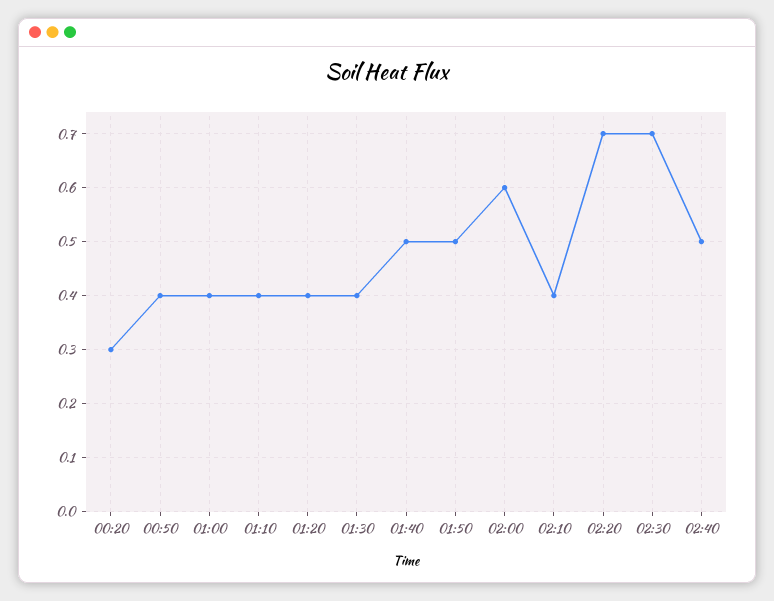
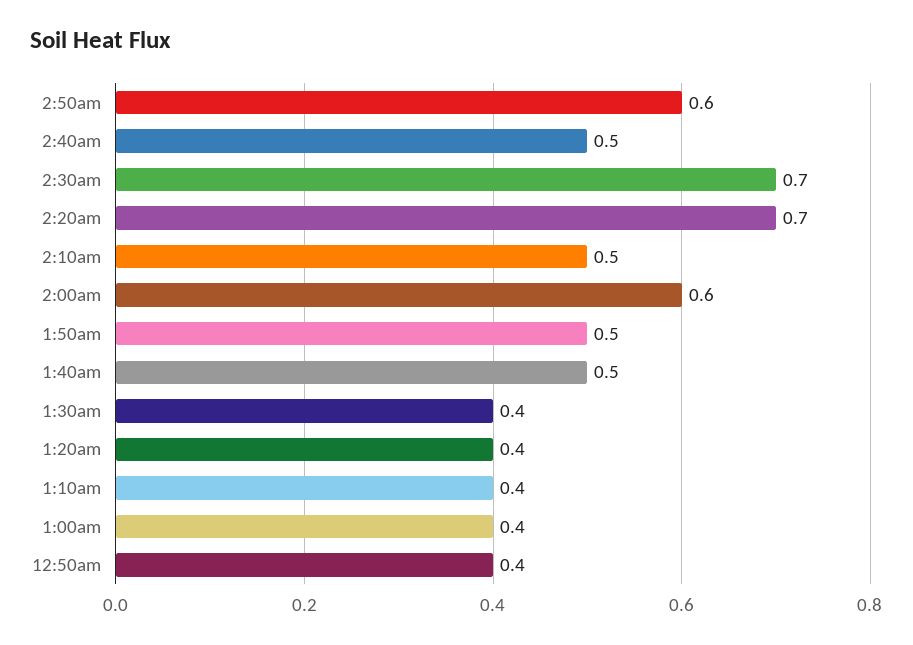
00:20: 0.3 -> none
02:10: 0.4 -> 0.5
2:50am: none -> 0.6

